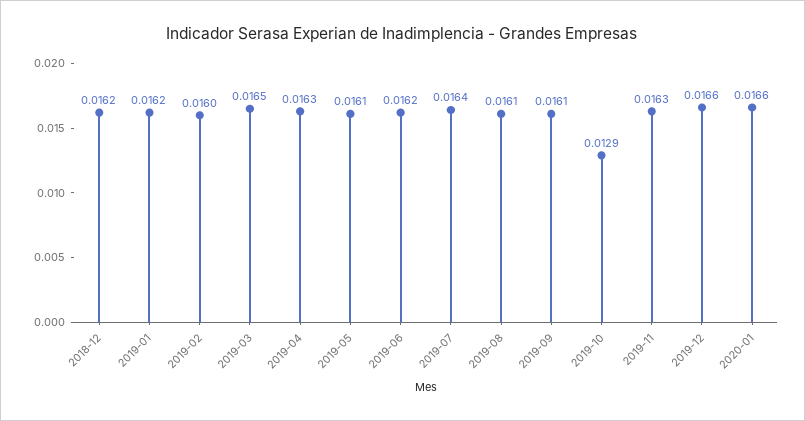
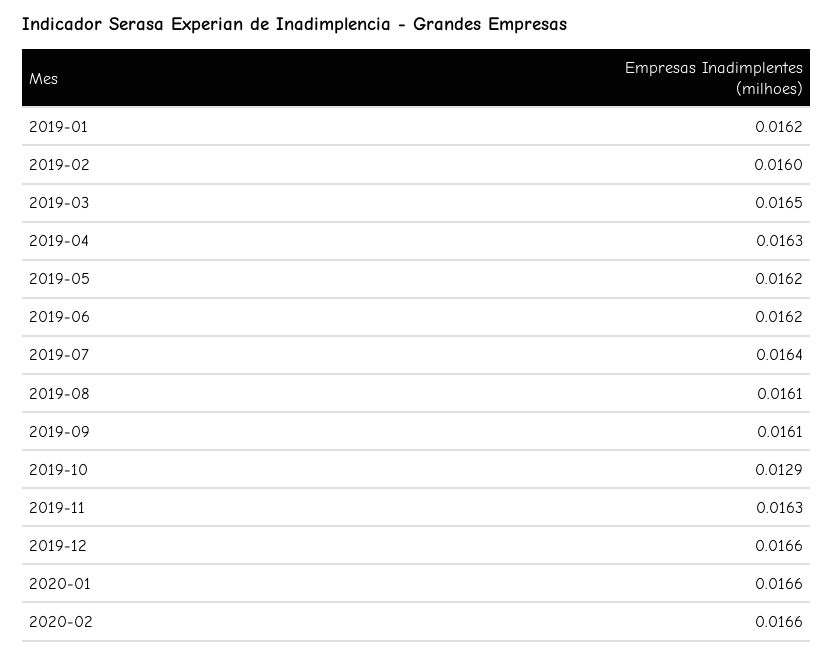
2018-12: 0.0162 -> none
2019-05: 0.0161 -> 0.0162
2020-02: none -> 0.0166

